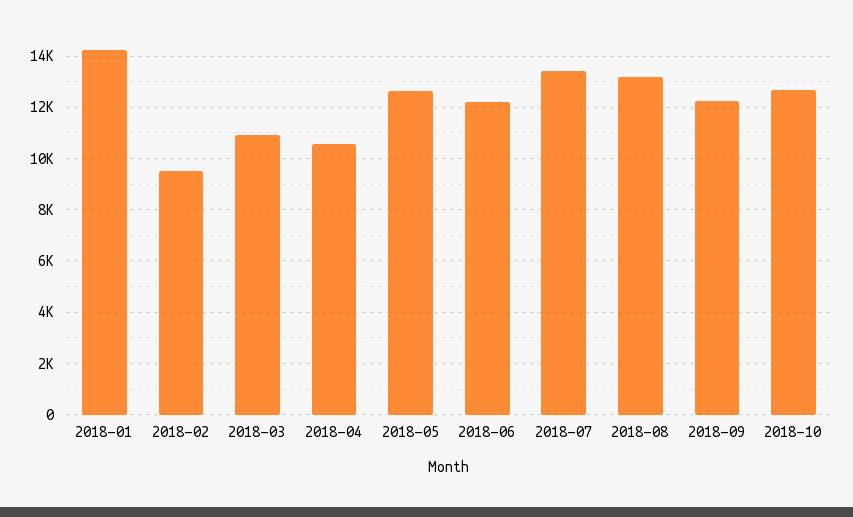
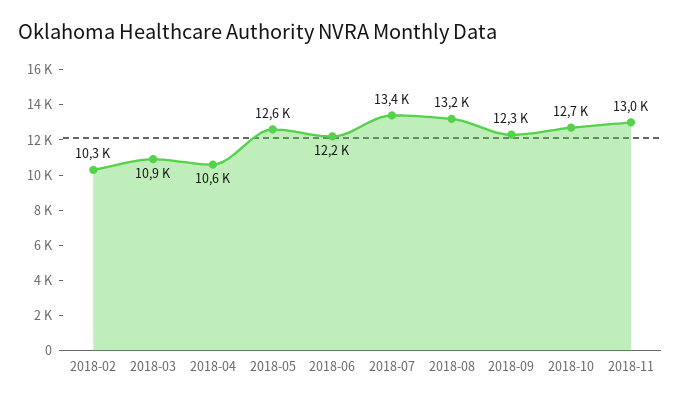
2018-01: 14250 -> none
2018-02: 9500 -> 10300
2018-11: none -> 13000

